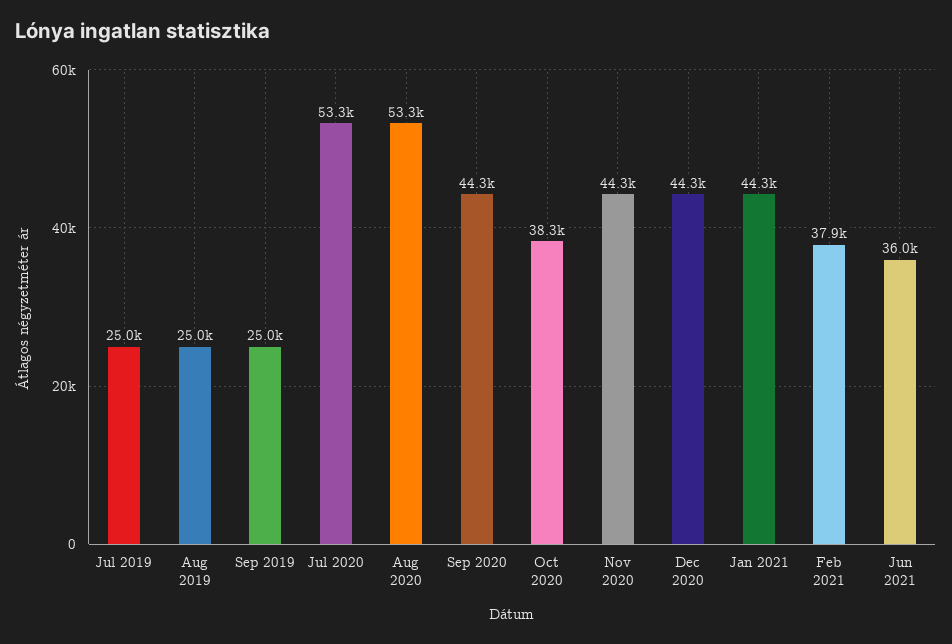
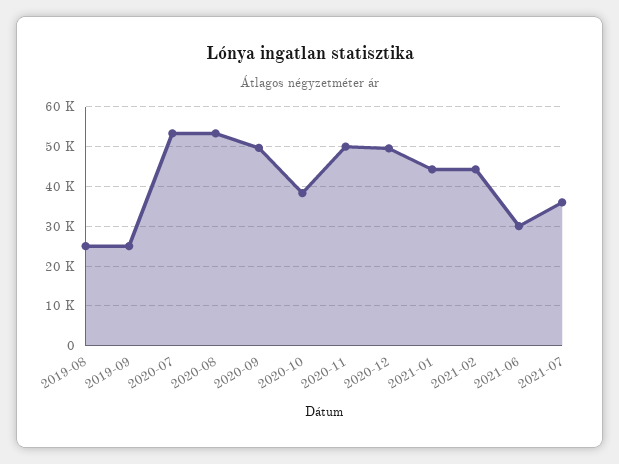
Jul 2019: 25000 -> none
Sep 2020: 44300 -> 50000
Nov 2020: 44300 -> 50000
Dec 2020: 44300 -> 50000
Feb 2021: 37900 -> 44000
Jun 2021: 36000 -> 30000
2021-07: none -> 36000

